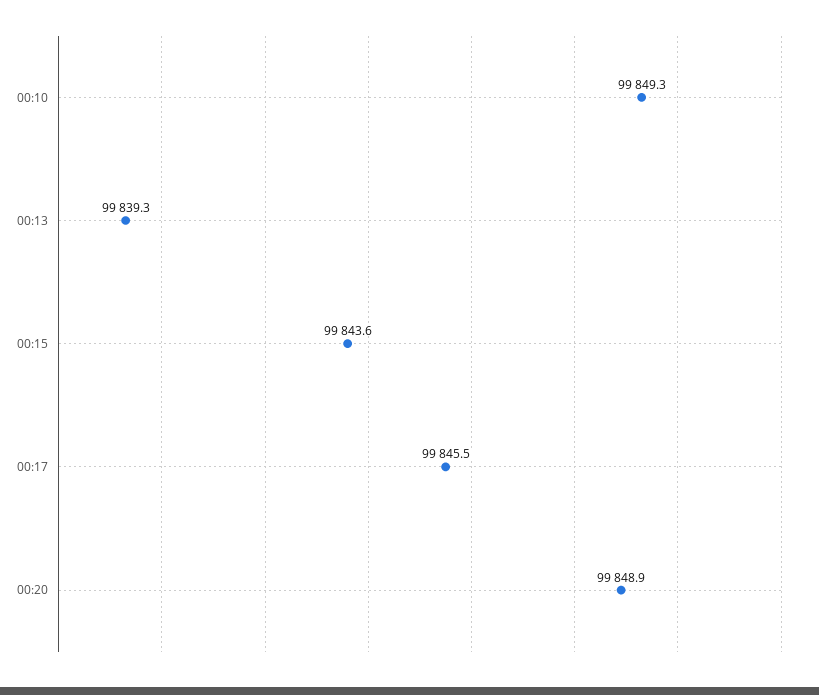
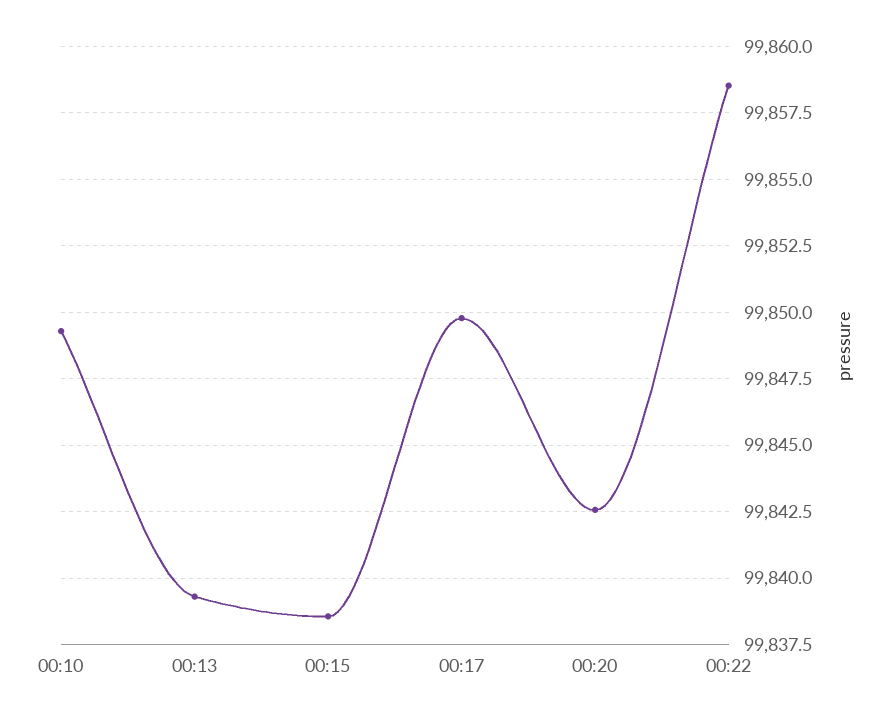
00:15: 99843.6 -> 99838.5
00:17: 99845.5 -> 99849.75
00:20: 99848.9 -> 99842.5
00:22: none -> 99858.5

